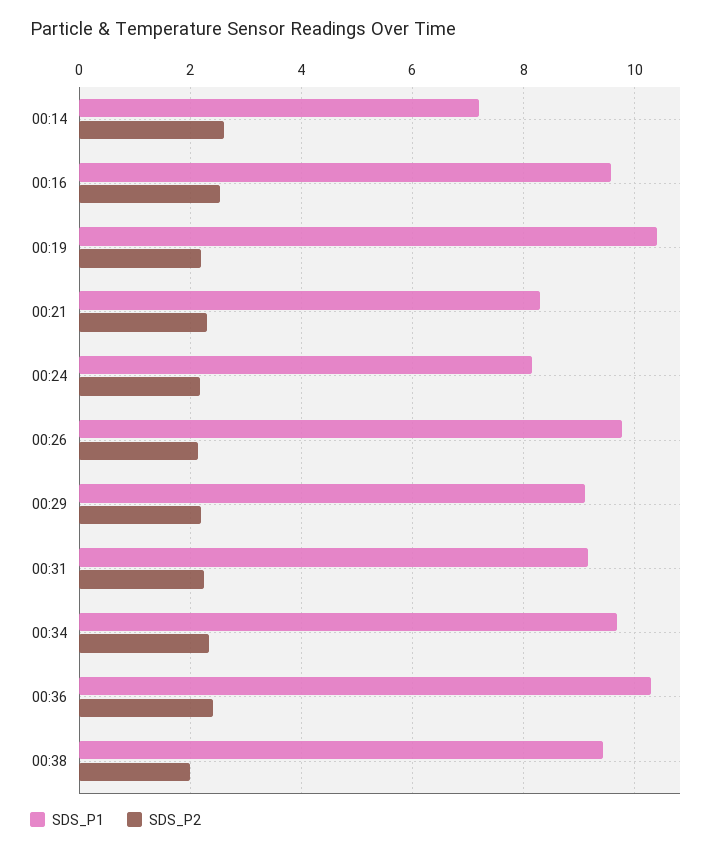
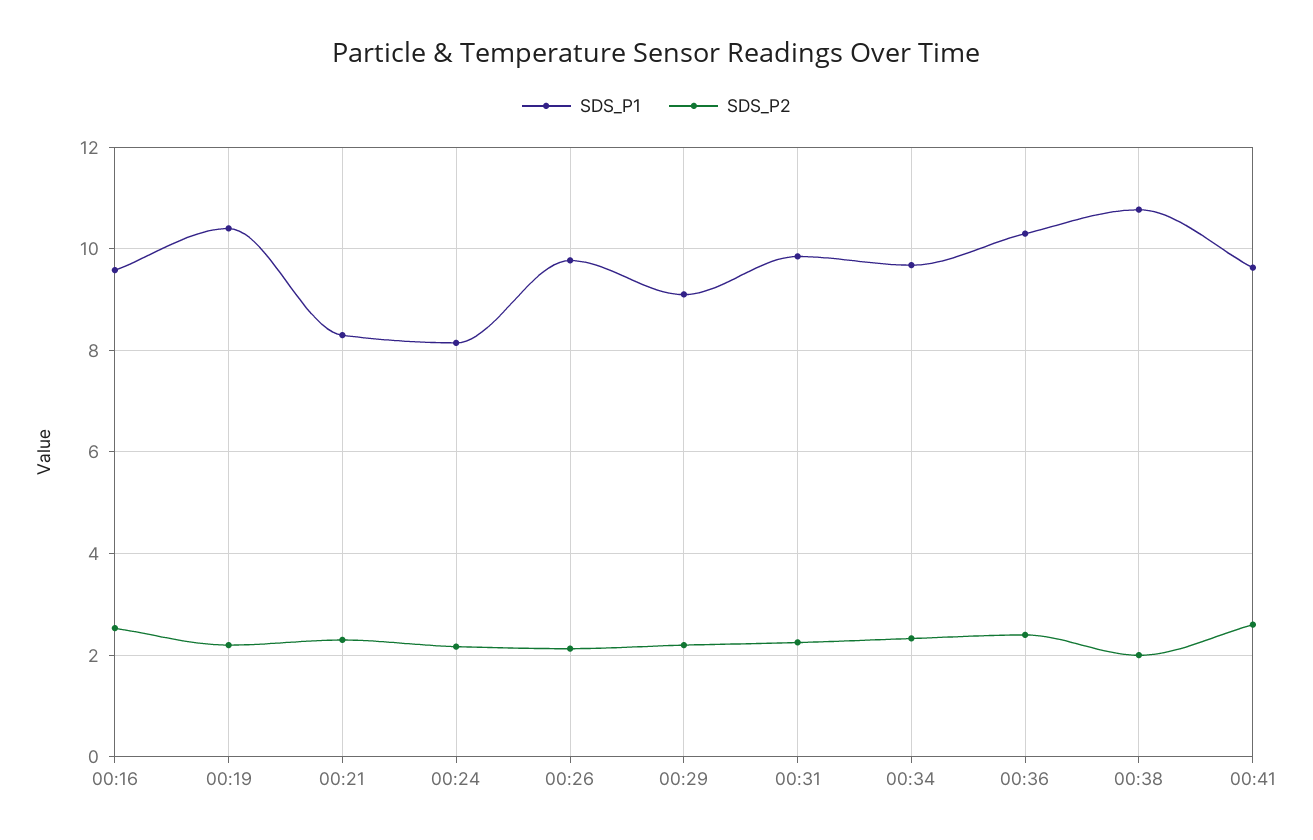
SDS_P1, 00:14: 7.2 -> none
SDS_P2, 00:14: 2.6 -> none
SDS_P1, 00:31: 9.2 -> 9.8
SDS_P1, 00:38: 9.4 -> 10.8
SDS_P1, 00:41: none -> 9.6
SDS_P2, 00:41: none -> 2.6

